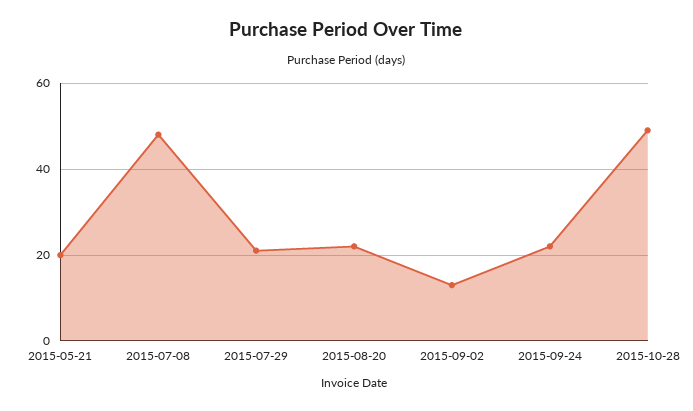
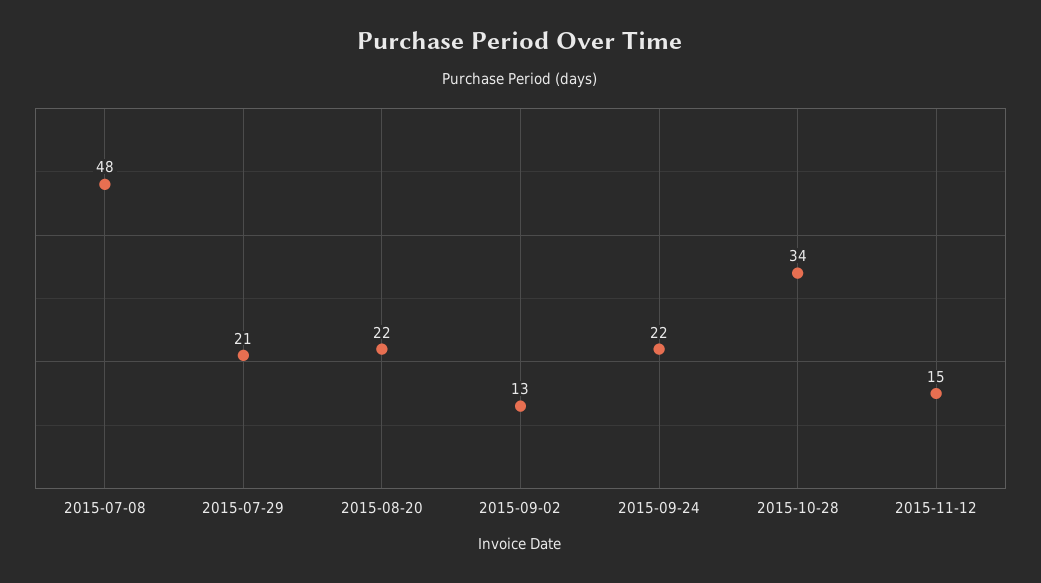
2015-05-21: 20 -> none
2015-10-28: 50 -> 34
2015-11-12: none -> 15

